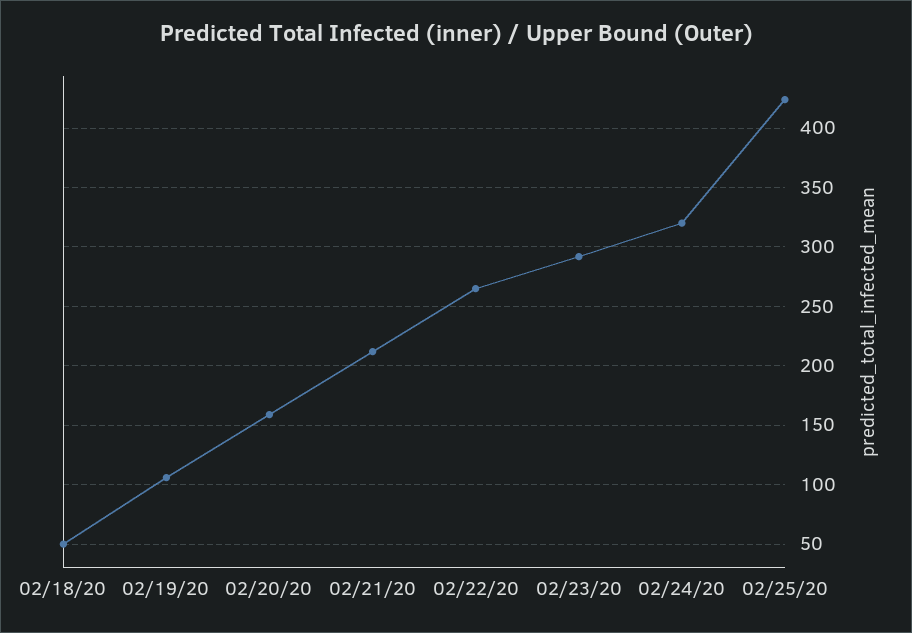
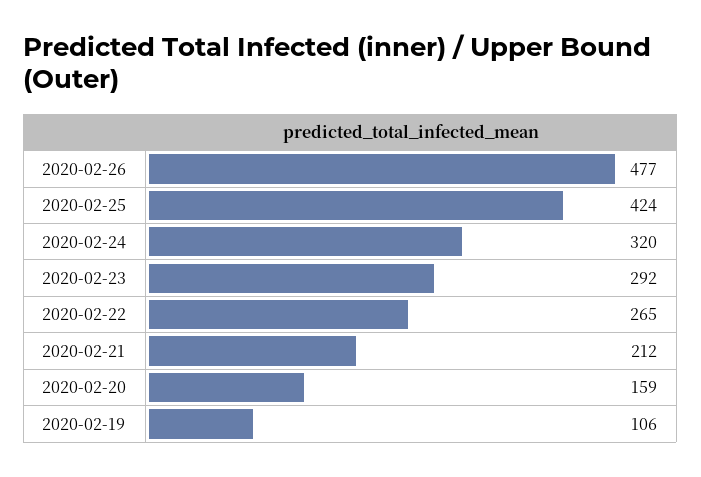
02/18/20: 50 -> none
2020-02-26: none -> 477

